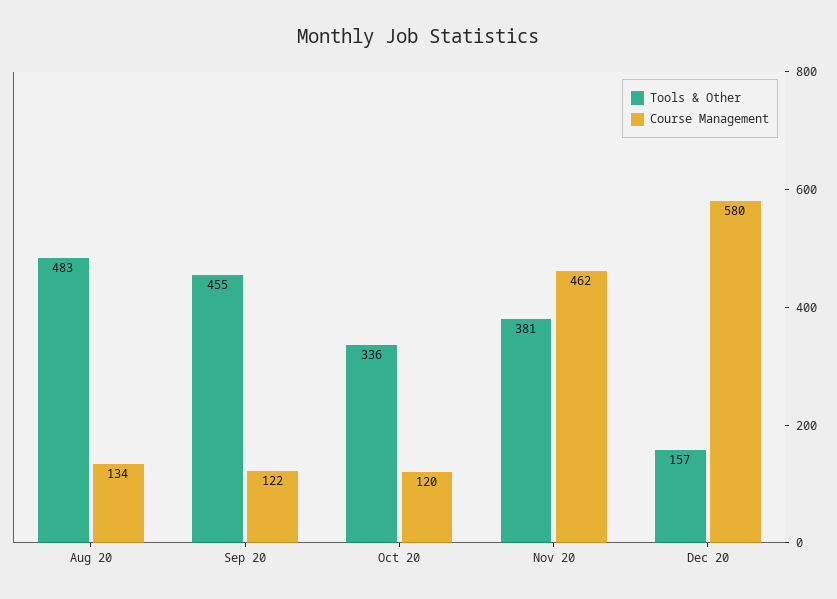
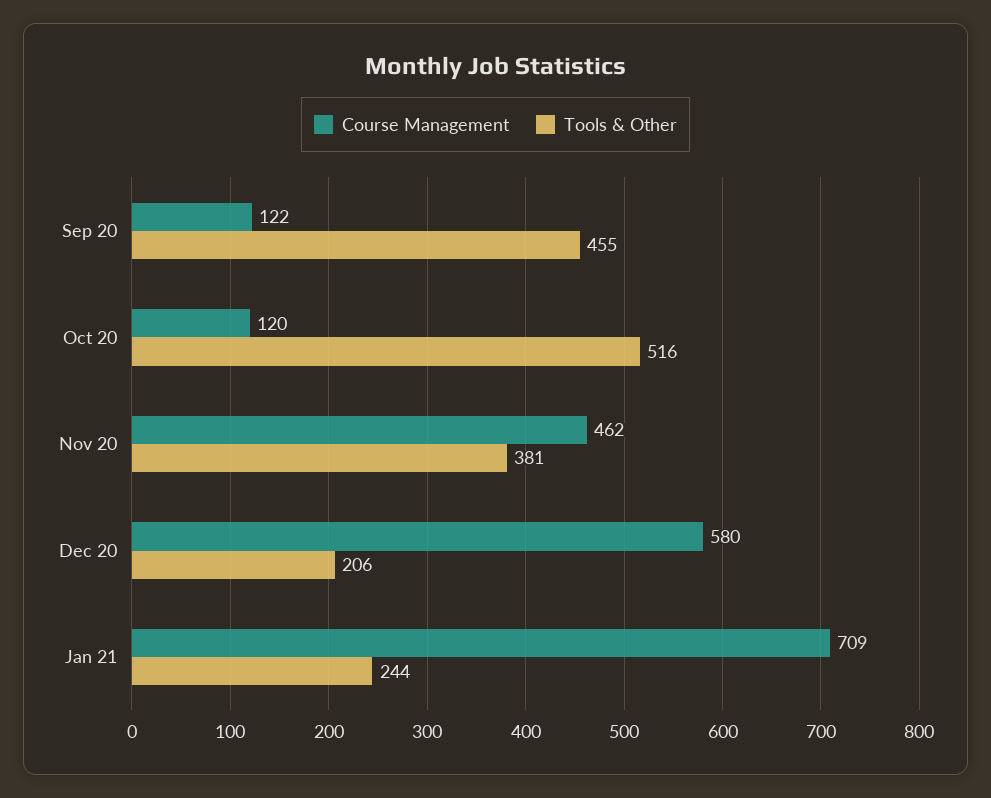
Tools & Other, Aug 20: 483 -> none
Course Management, Aug 20: 134 -> none
Tools & Other, Oct 20: 336 -> 516
Tools & Other, Dec 20: 157 -> 206
Course Management, Jan 21: none -> 709
Tools & Other, Jan 21: none -> 244

